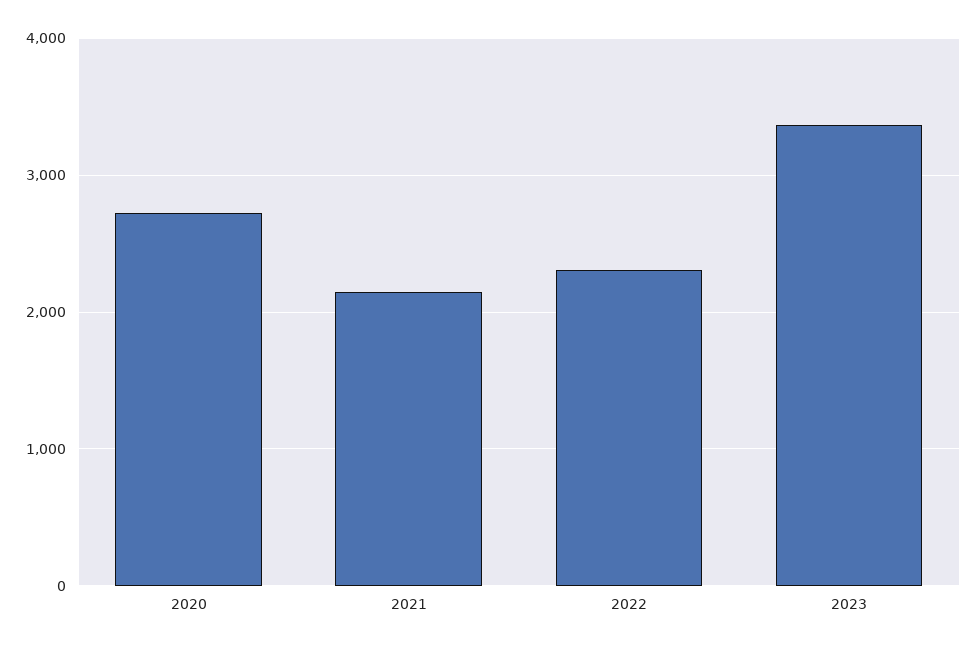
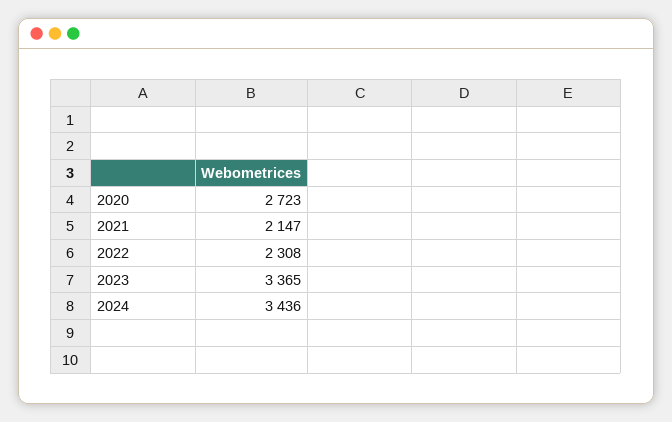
2024: none -> 3436

